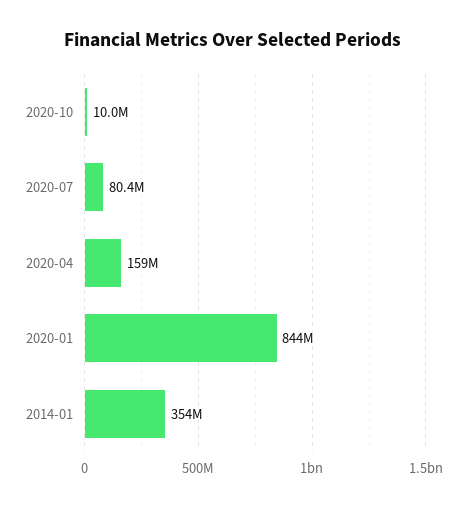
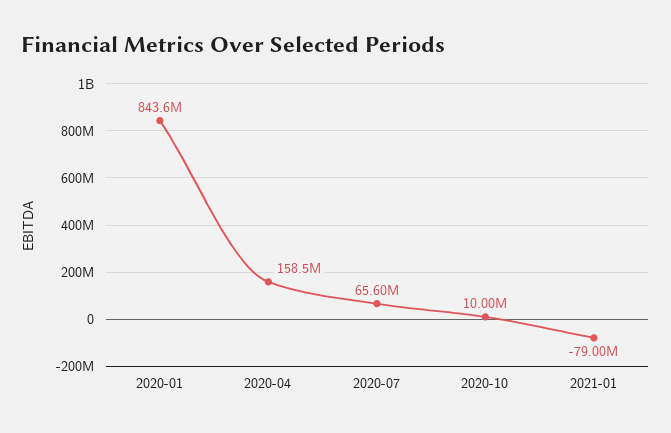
2020-07: 80400000 -> 65600000
2014-01: 354000000 -> none
2021-01: none -> -79000000

